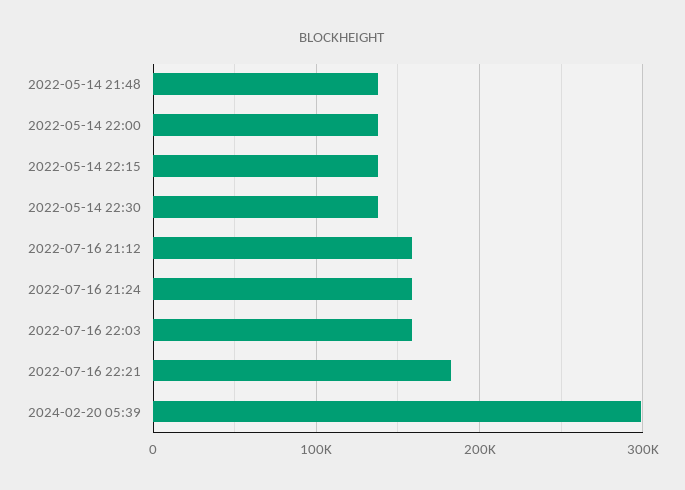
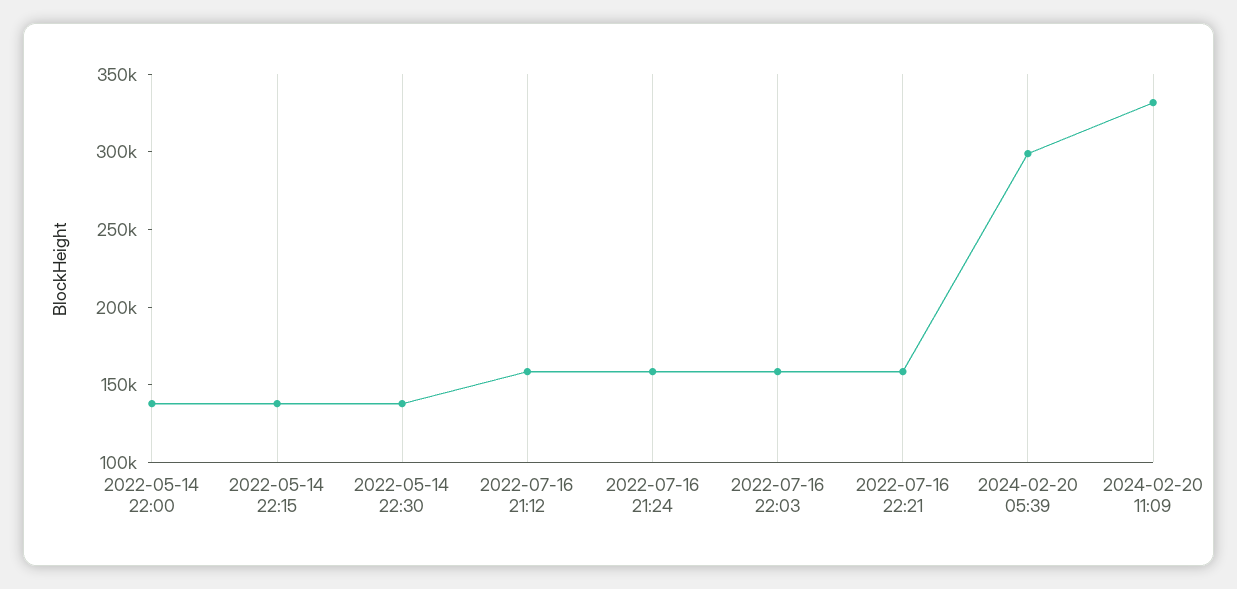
2022-05-14 21:48: 140000 -> none
2022-07-16 22:21: 180000 -> 160000
2024-02-20 11:09: none -> 330000

